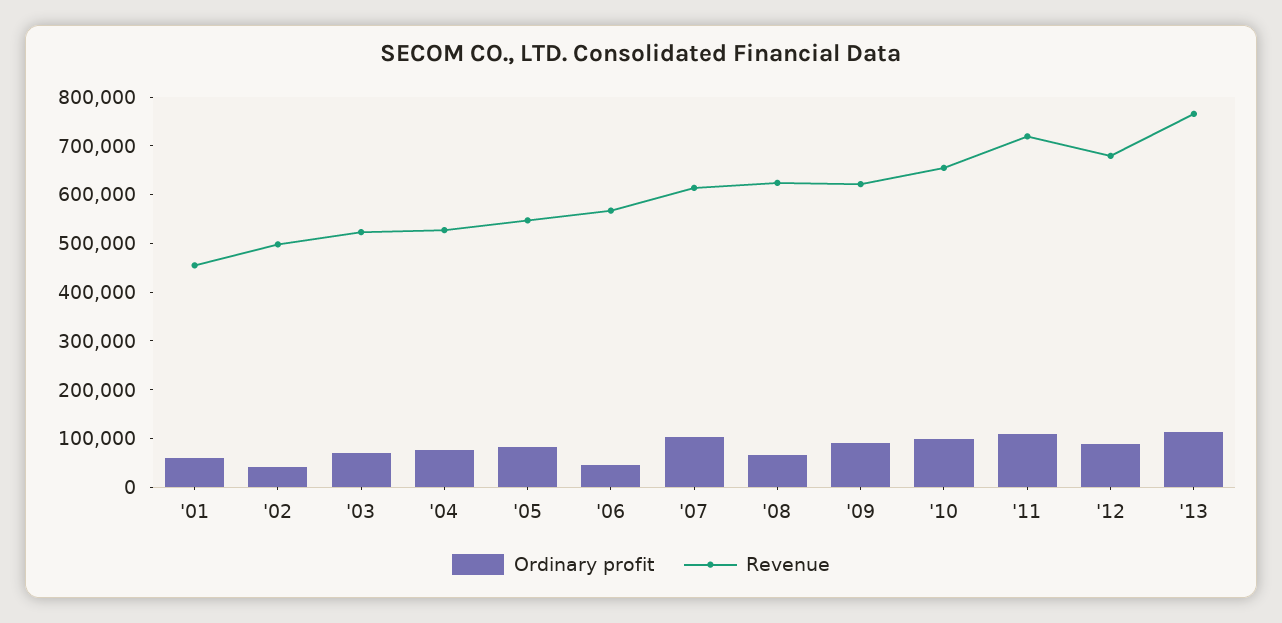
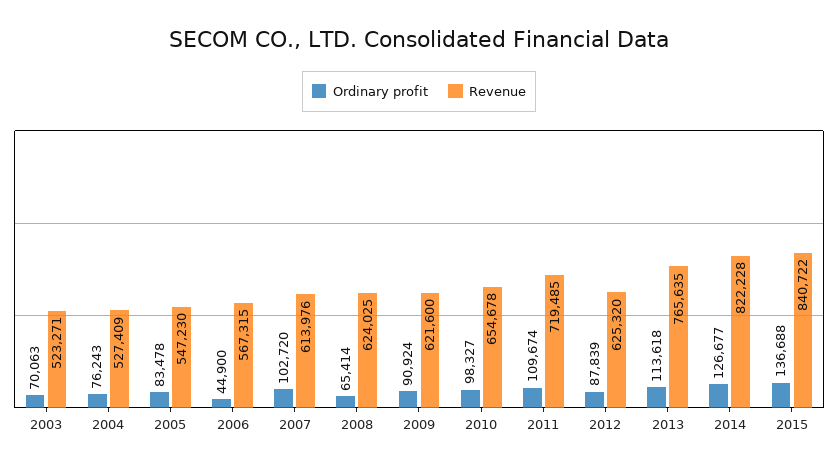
Ordinary profit, '01: 60000 -> none
Revenue, '01: 460000 -> none
Ordinary profit, '02: 40000 -> none
Revenue, '02: 500000 -> none
Revenue, '12: 680000 -> 625320
Ordinary profit, 2014: none -> 126677
Revenue, 2014: none -> 822228
Ordinary profit, 2015: none -> 136688
Revenue, 2015: none -> 840722

